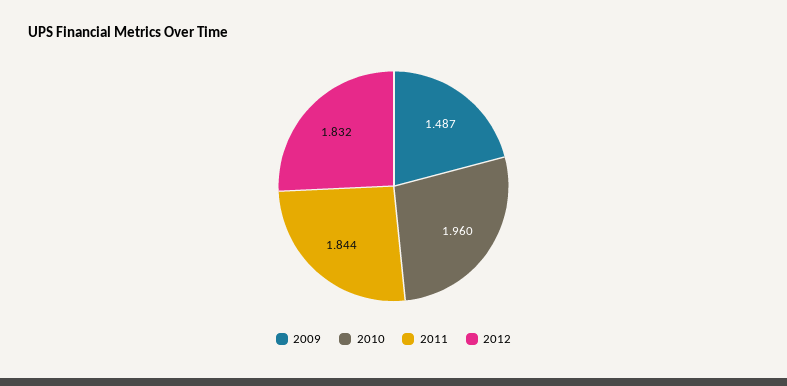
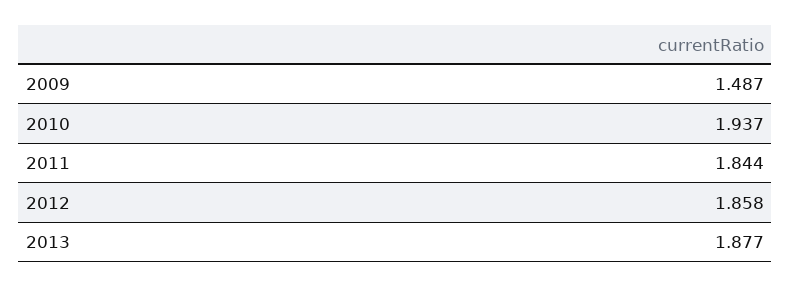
2010: 1.96 -> 1.937
2012: 1.832 -> 1.858
2013: none -> 1.877

